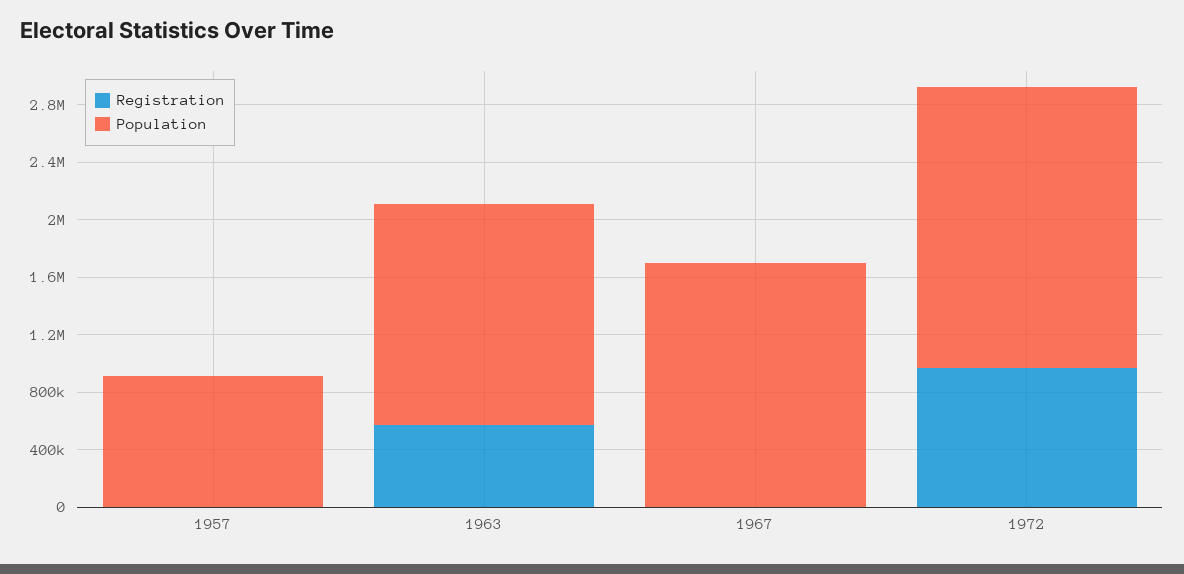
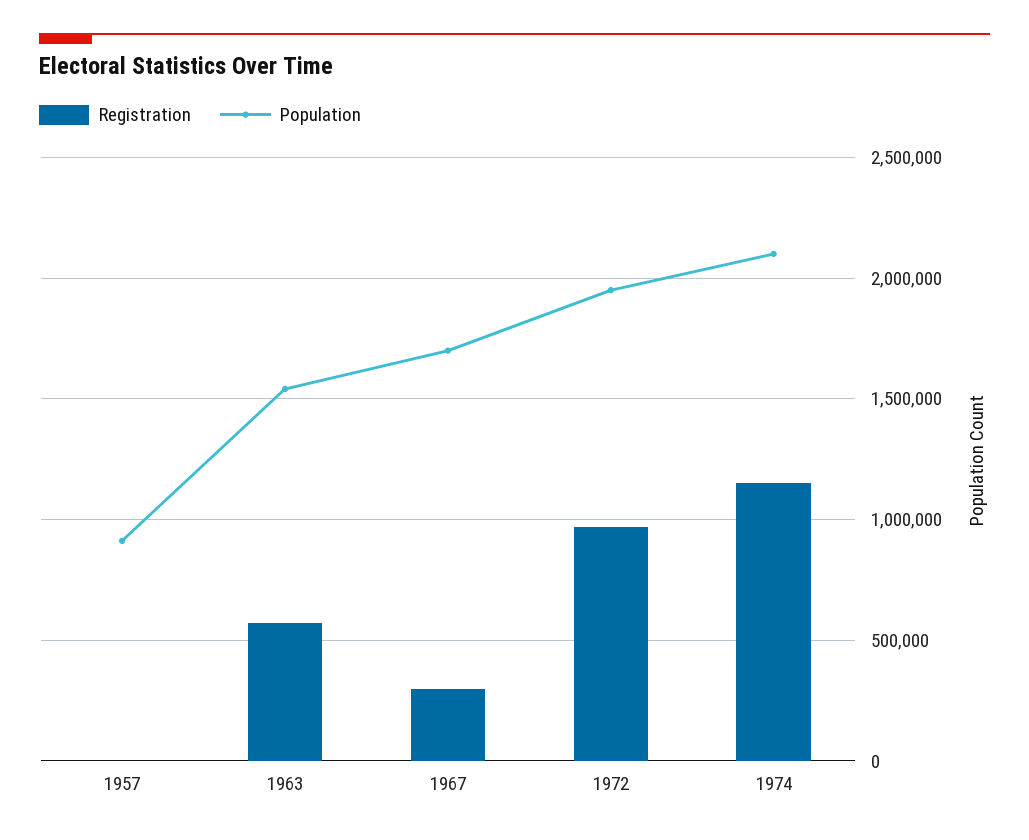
Registration, 1967: 0 -> 300000
Registration, 1974: none -> 1150000
Population, 1974: none -> 2100000

